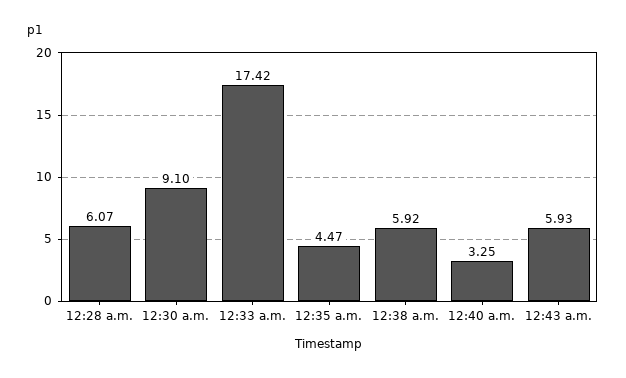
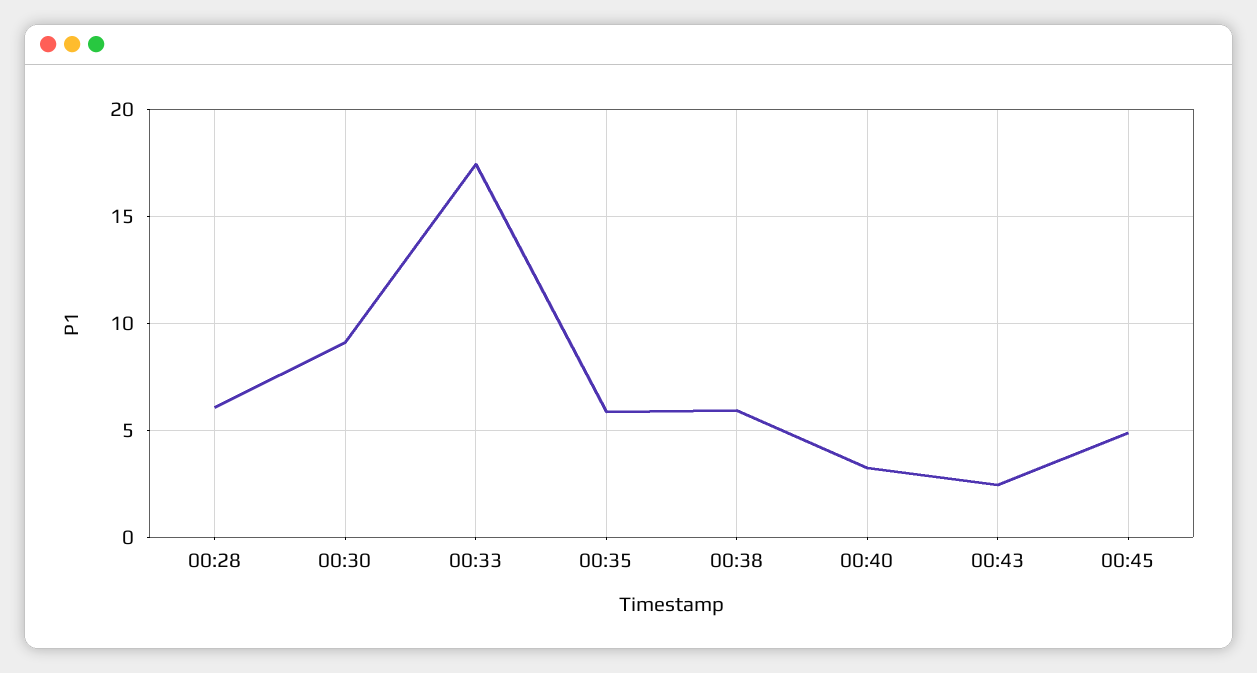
12:35 a.m.: 4.47 -> 6
12:43 a.m.: 5.93 -> 2.5
00:45: none -> 5

